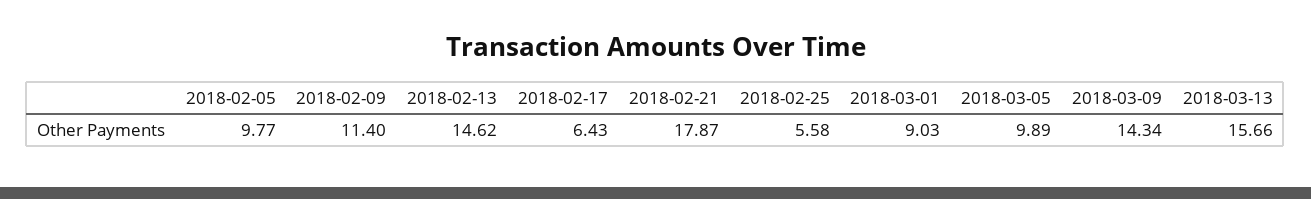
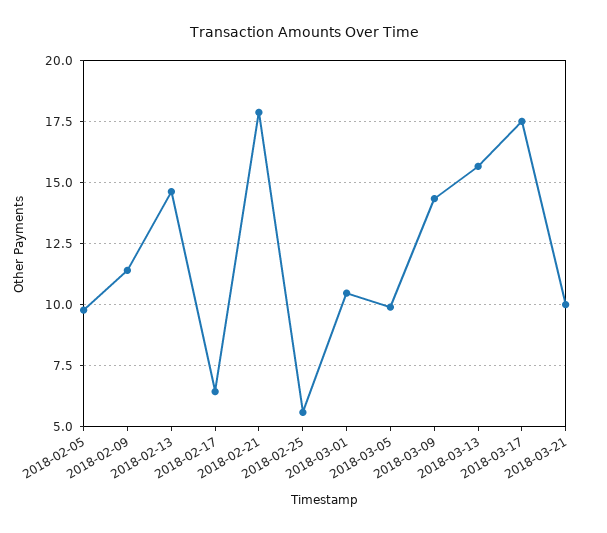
2018-03-01: 9.03 -> 10.5
2018-03-17: none -> 17.5
2018-03-21: none -> 10

